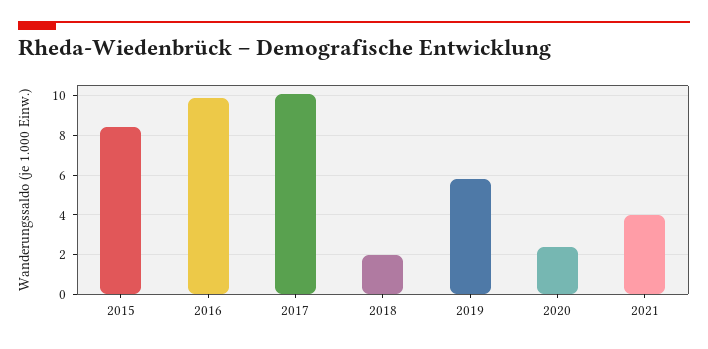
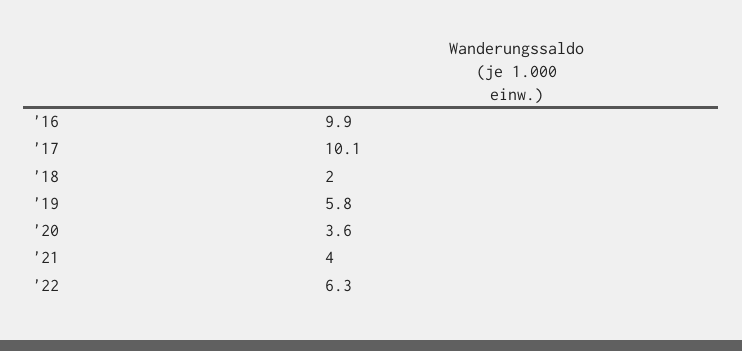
2015: 8.5 -> none
2020: 2.5 -> 3.6
'22: none -> 6.3

